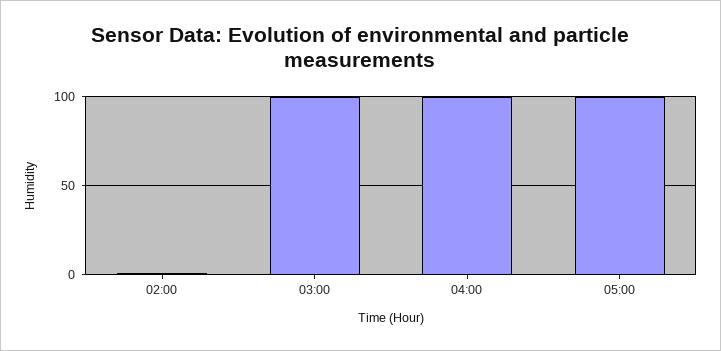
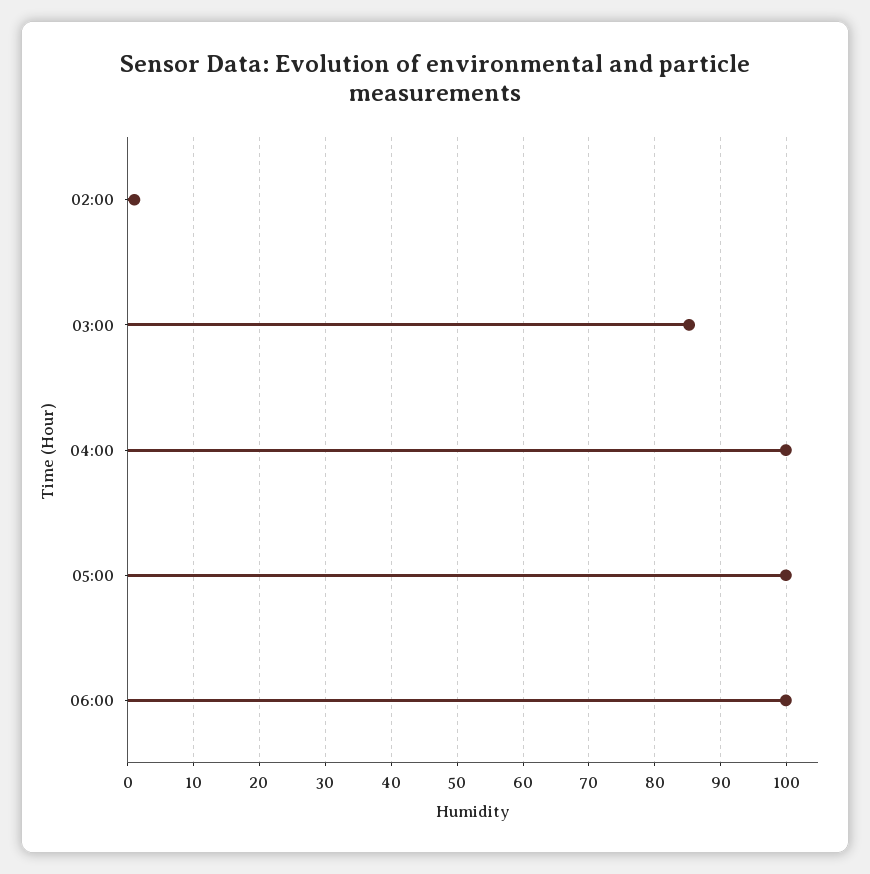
03:00: 100 -> 85
06:00: none -> 100

